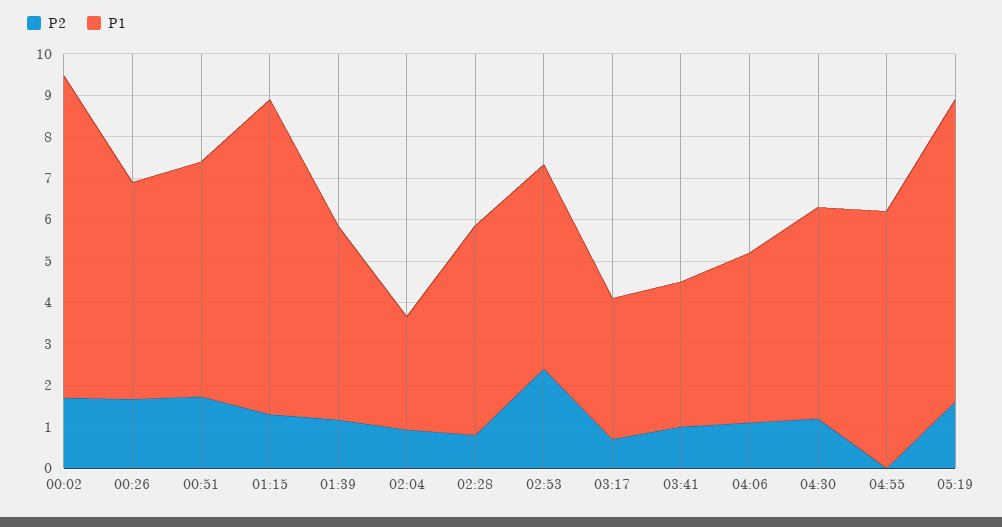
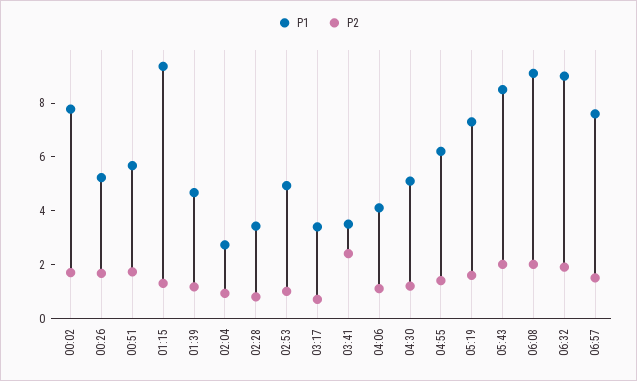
P1, 01:15: 7.6 -> 9.5
P1, 02:28: 5 -> 3.5
P2, 02:53: 2.4 -> 1
P2, 03:41: 1 -> 2.5
P2, 04:55: 0 -> 1.5
P1, 05:43: none -> 8.5
P2, 05:43: none -> 2
P1, 06:08: none -> 9
P2, 06:08: none -> 2
P1, 06:32: none -> 9
P2, 06:32: none -> 2
P1, 06:57: none -> 7.5
P2, 06:57: none -> 1.5

